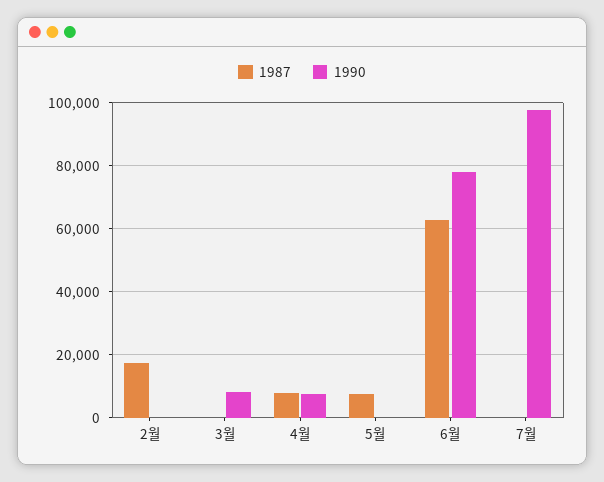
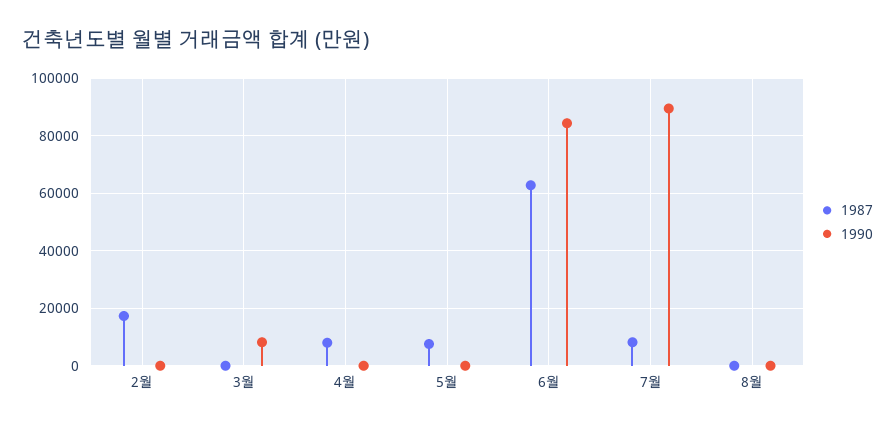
1990, 4월: 8000 -> 0
1990, 6월: 78000 -> 85000
1987, 7월: 0 -> 7500
1990, 7월: 98000 -> 90000
1987, 8월: none -> 0
1990, 8월: none -> 0

